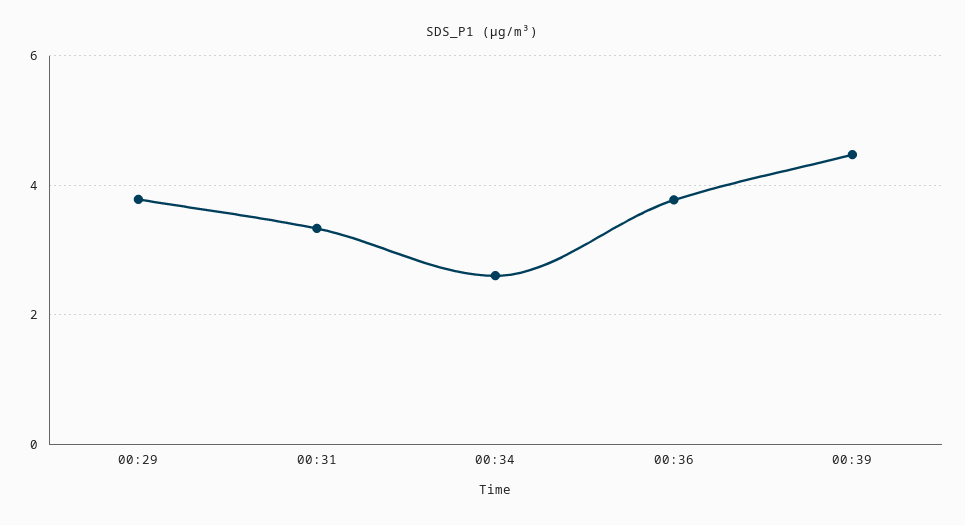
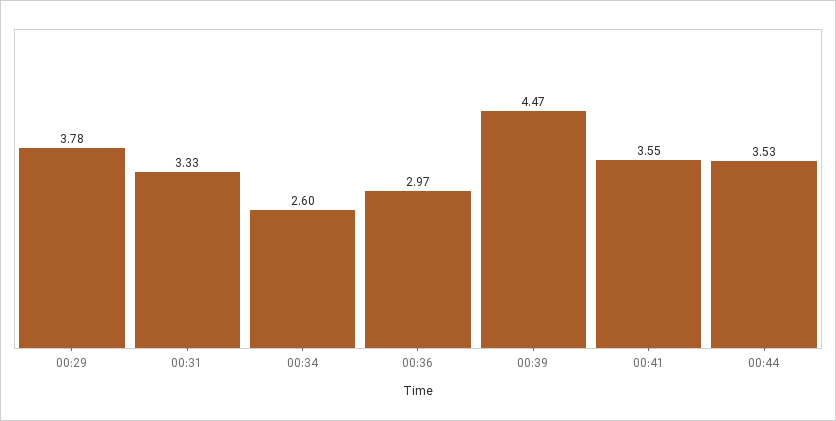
00:36: 3.8 -> 2.97
00:41: none -> 3.55
00:44: none -> 3.53

